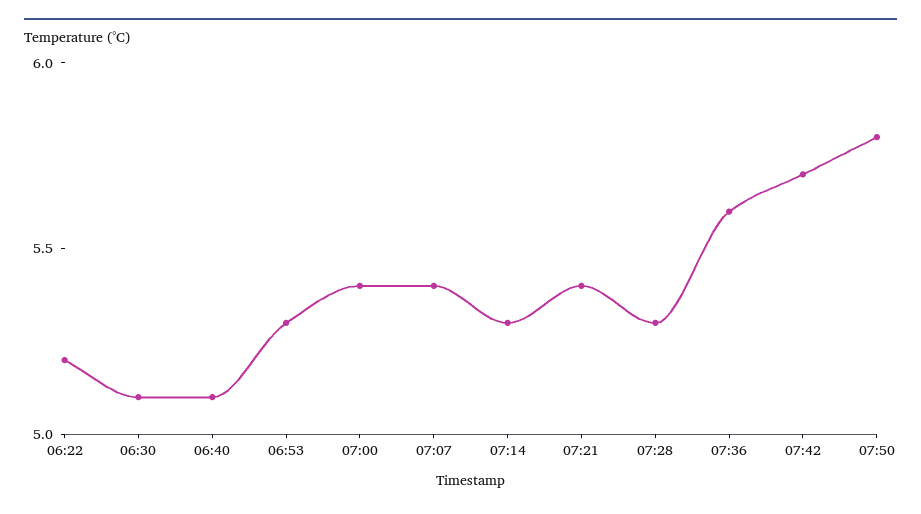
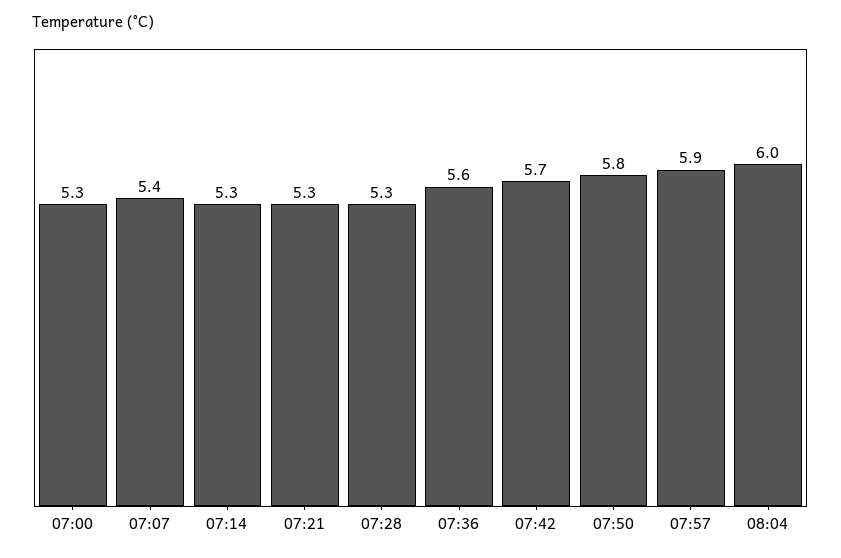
06:22: 5.2 -> none
06:30: 5.1 -> none
06:40: 5.1 -> none
06:53: 5.3 -> none
07:00: 5.4 -> 5.3
07:21: 5.4 -> 5.3
07:57: none -> 5.9
08:04: none -> 6

